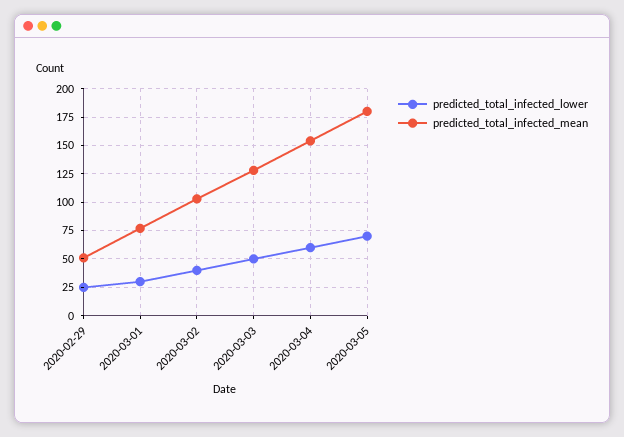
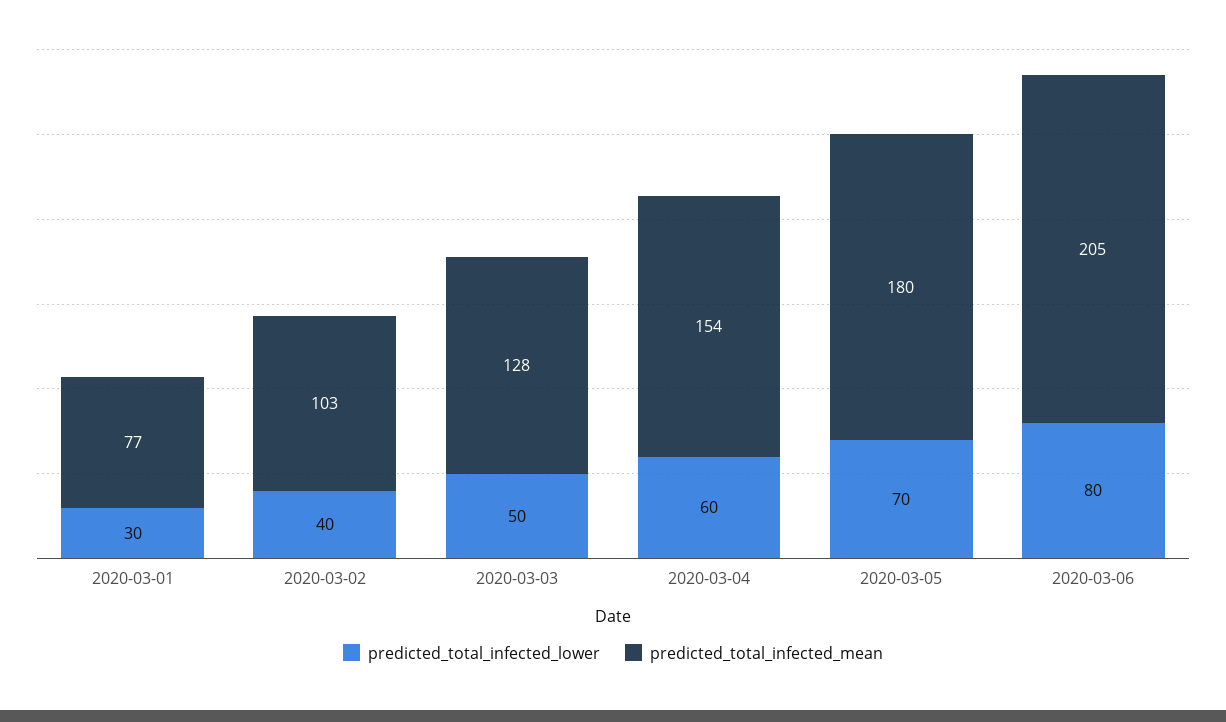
predicted_total_infected_lower, 2020-02-29: 25 -> none
predicted_total_infected_mean, 2020-02-29: 50 -> none
predicted_total_infected_lower, 2020-03-06: none -> 80
predicted_total_infected_mean, 2020-03-06: none -> 205

